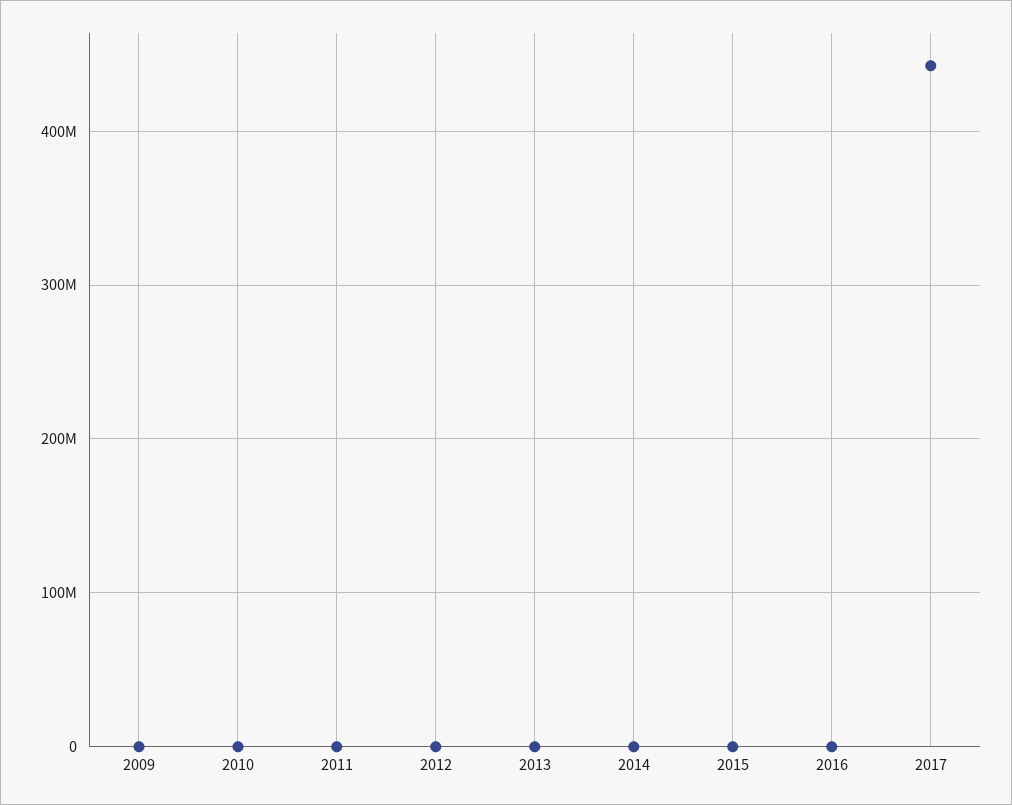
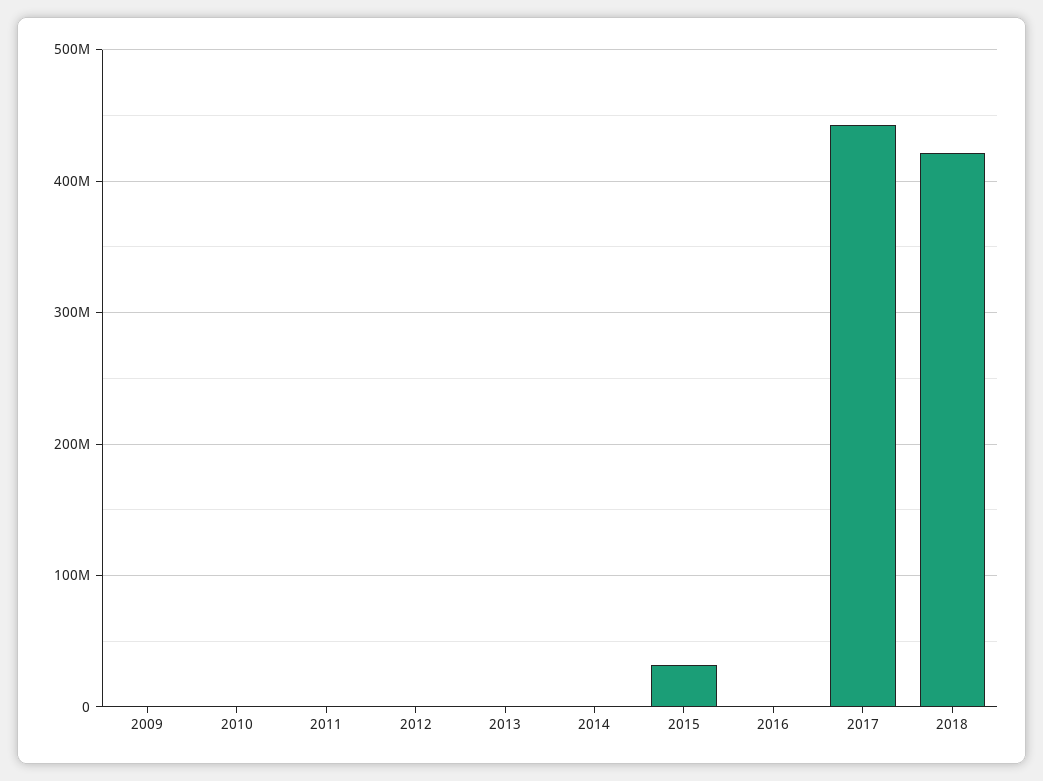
2015: 0 -> 30000000
2018: none -> 420000000

